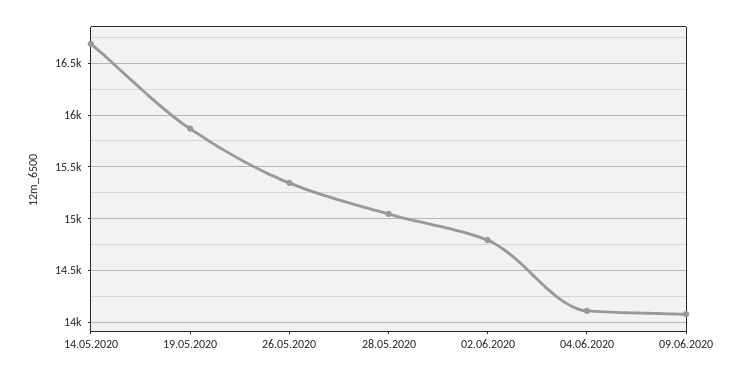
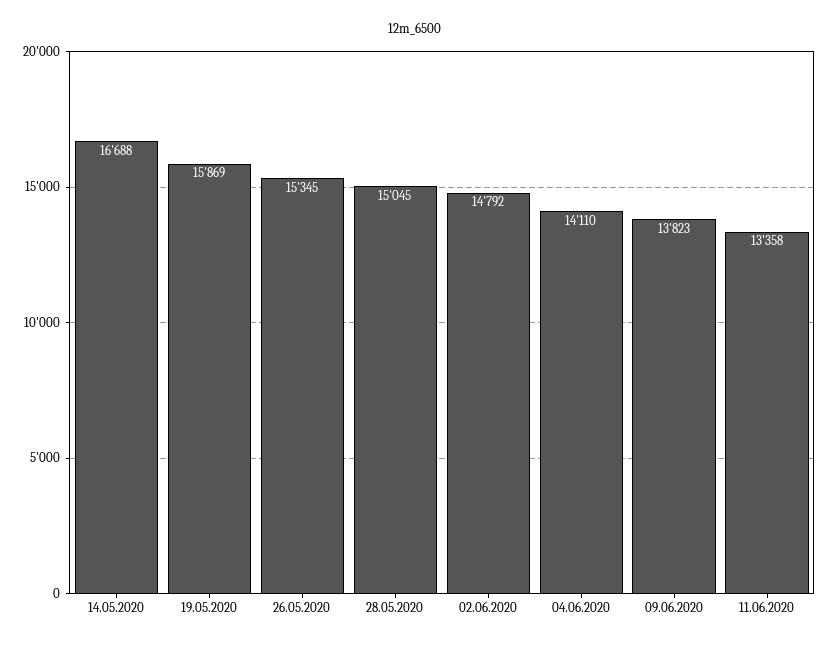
09.06.2020: 14100 -> 13823
11.06.2020: none -> 13358

